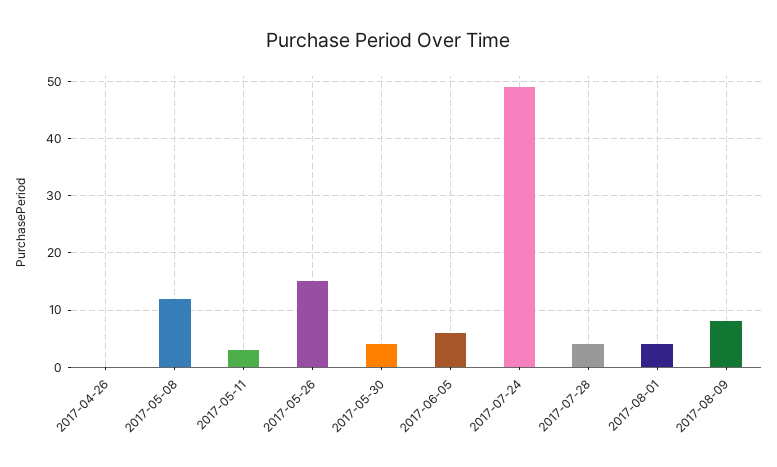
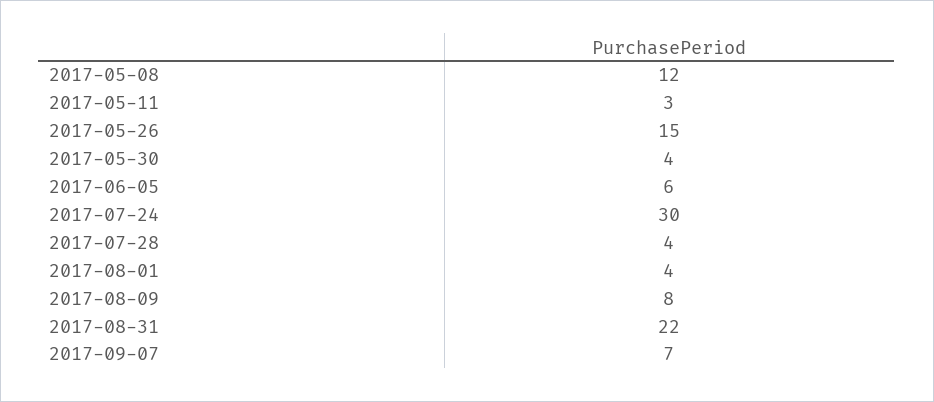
2017-04-26: 0 -> none
2017-07-24: 50 -> 30
2017-08-31: none -> 22
2017-09-07: none -> 7

